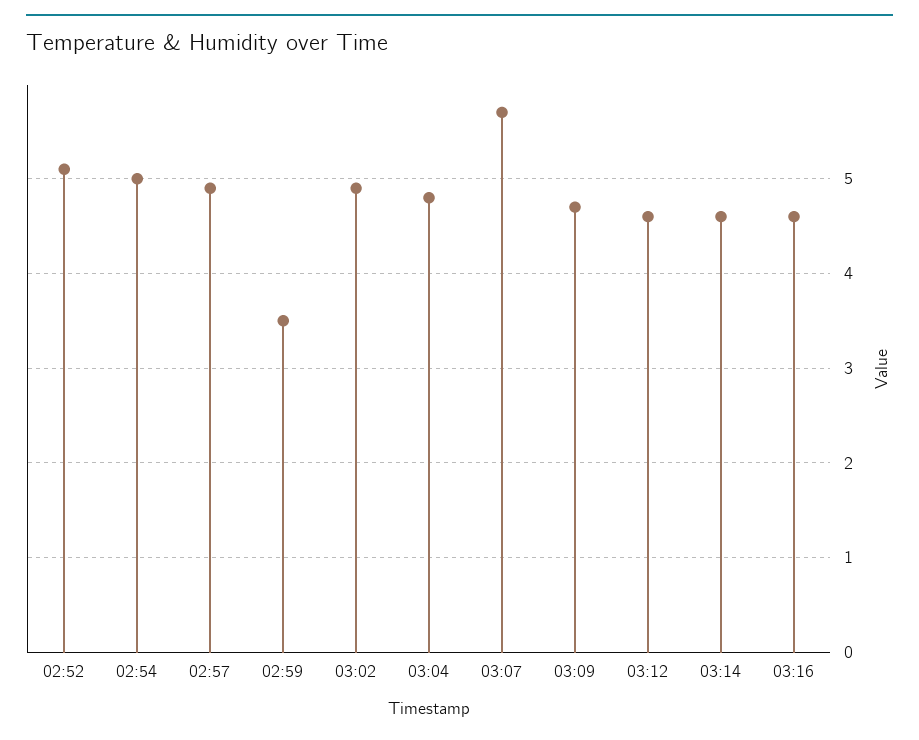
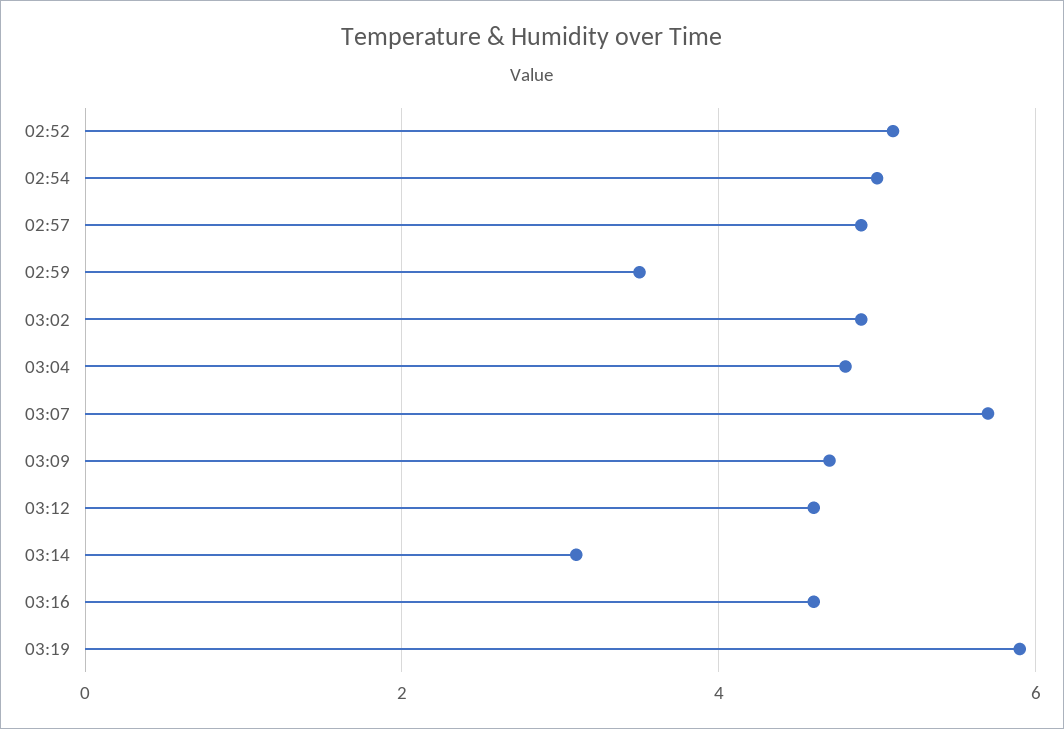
03:14: 4.6 -> 3
03:19: none -> 6

